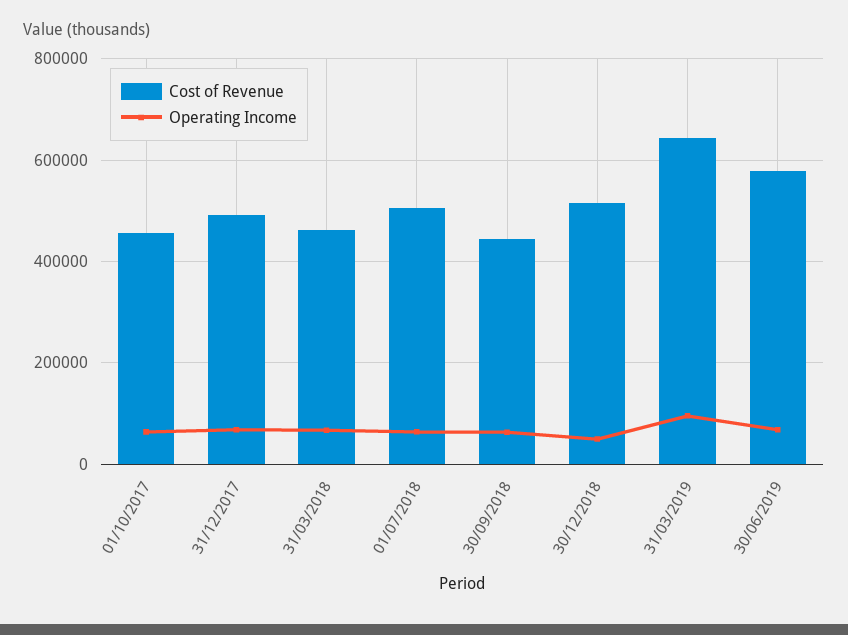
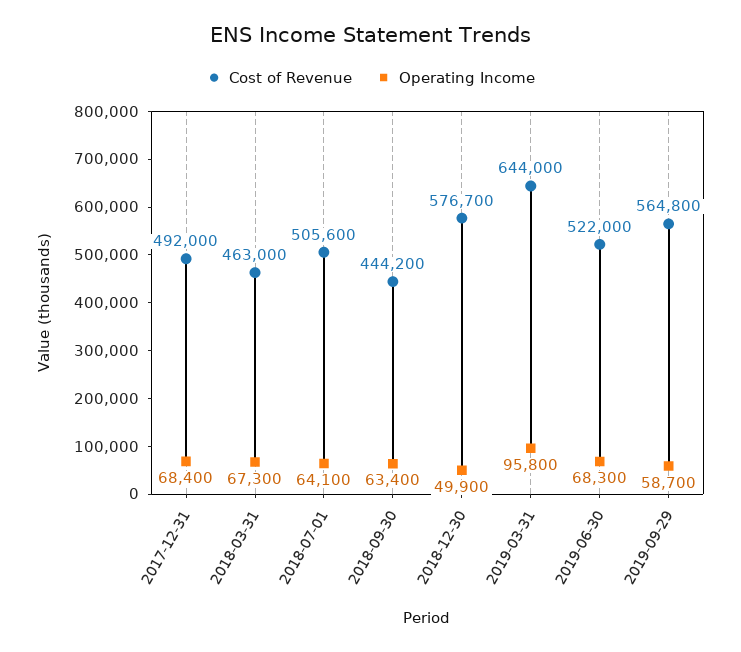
Cost of Revenue, 01/10/2017: 460000 -> none
Operating Income, 01/10/2017: 60000 -> none
Cost of Revenue, 30/12/2018: 520000 -> 576700
Cost of Revenue, 30/06/2019: 580000 -> 522000
Cost of Revenue, 2019-09-29: none -> 564800
Operating Income, 2019-09-29: none -> 58700

